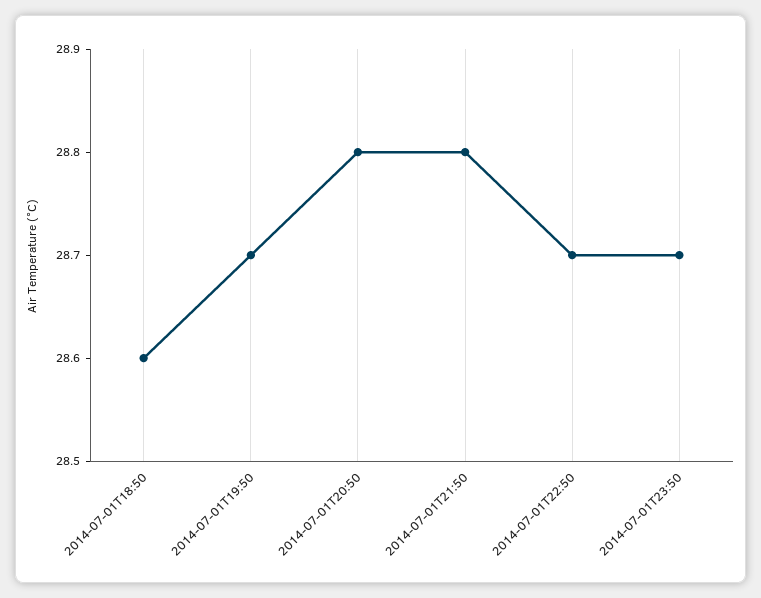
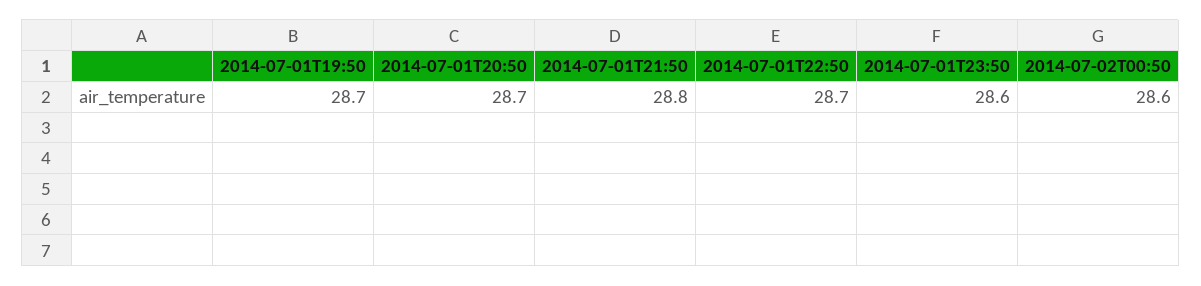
2014-07-01T18:50: 28.6 -> none
2014-07-01T20:50: 28.8 -> 28.7
2014-07-01T23:50: 28.7 -> 28.6
2014-07-02T00:50: none -> 28.6

